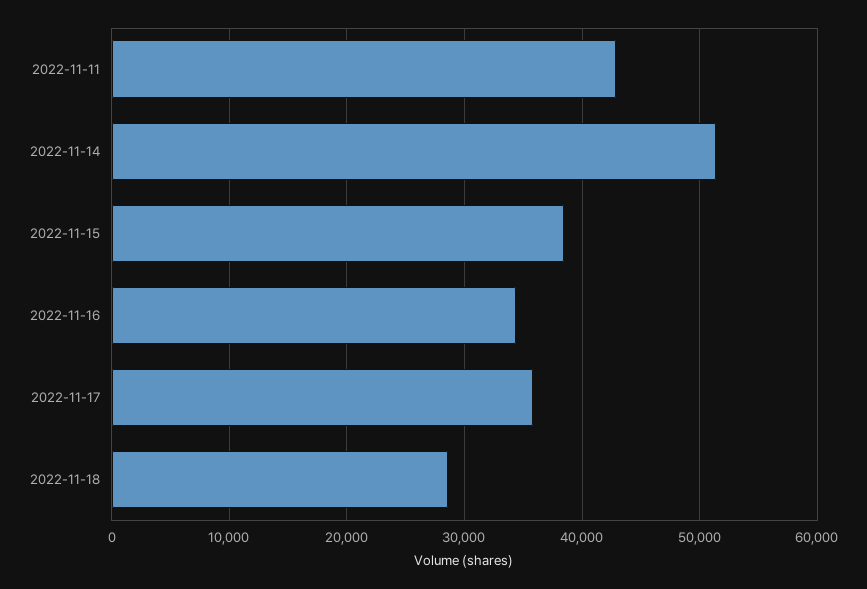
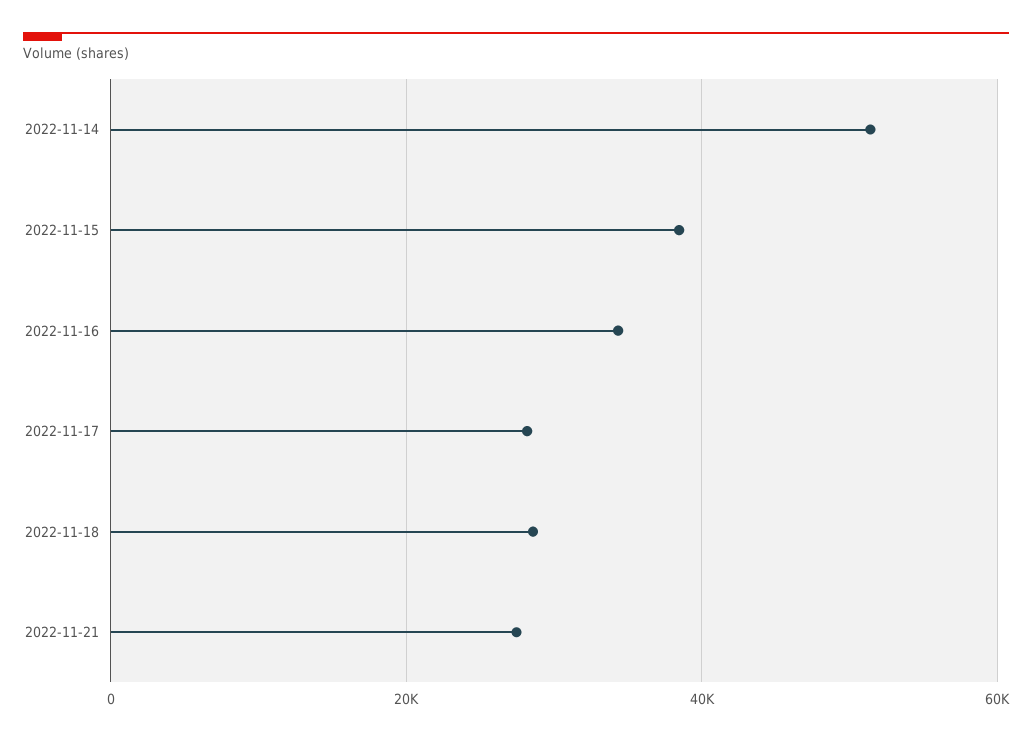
2022-11-11: 43000 -> none
2022-11-17: 36000 -> 28000
2022-11-21: none -> 28000

